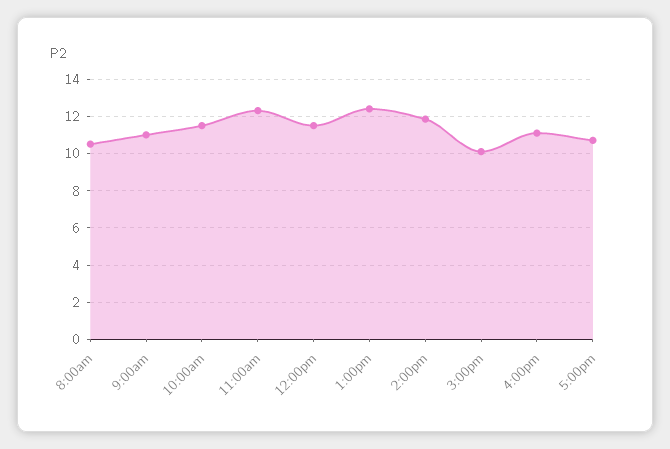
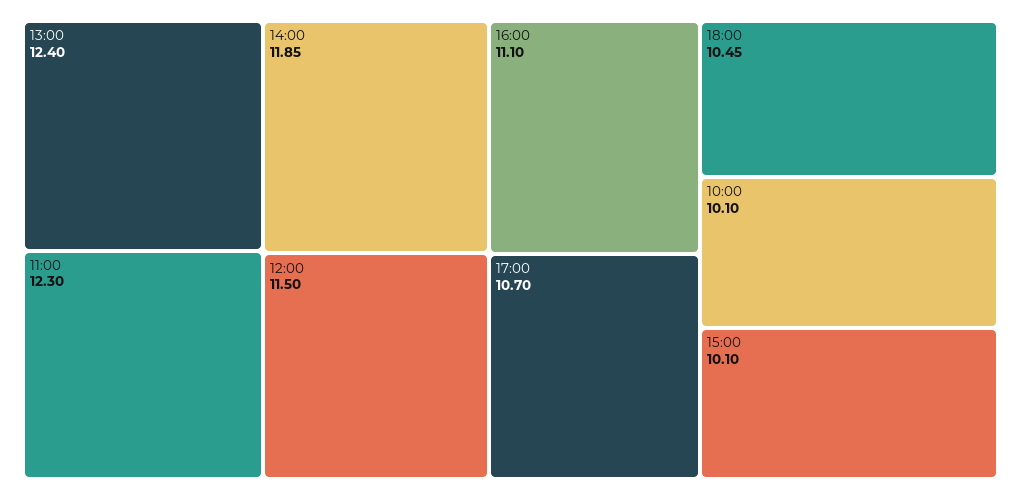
8:00am: 10.5 -> none
9:00am: 11 -> none
10:00am: 11.5 -> 10.1
18:00: none -> 10.45

